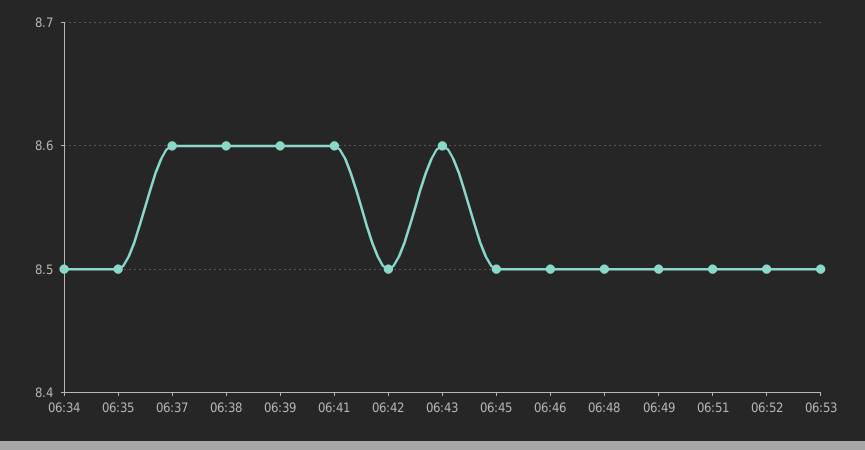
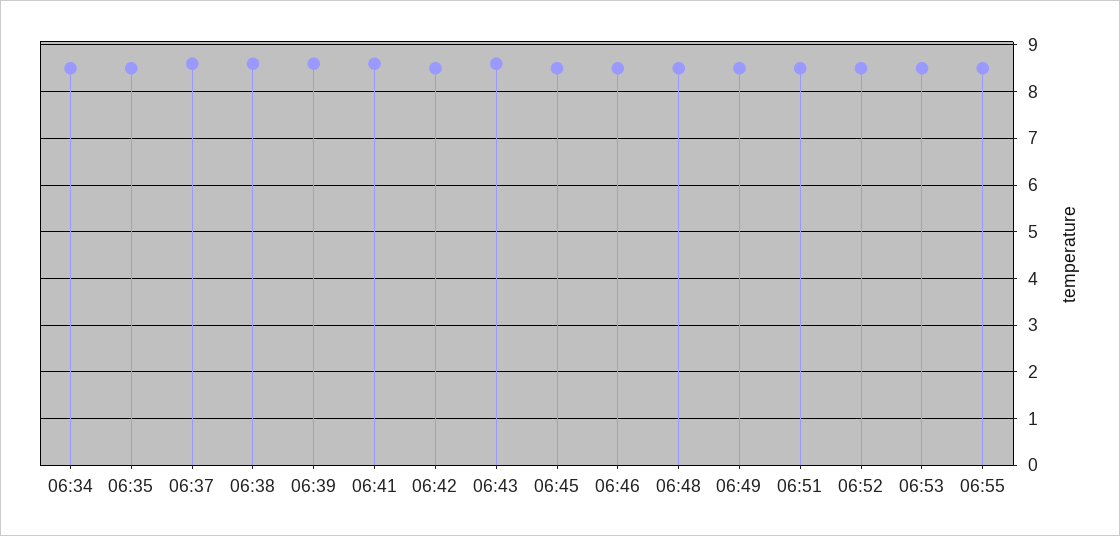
06:55: none -> 8.5

